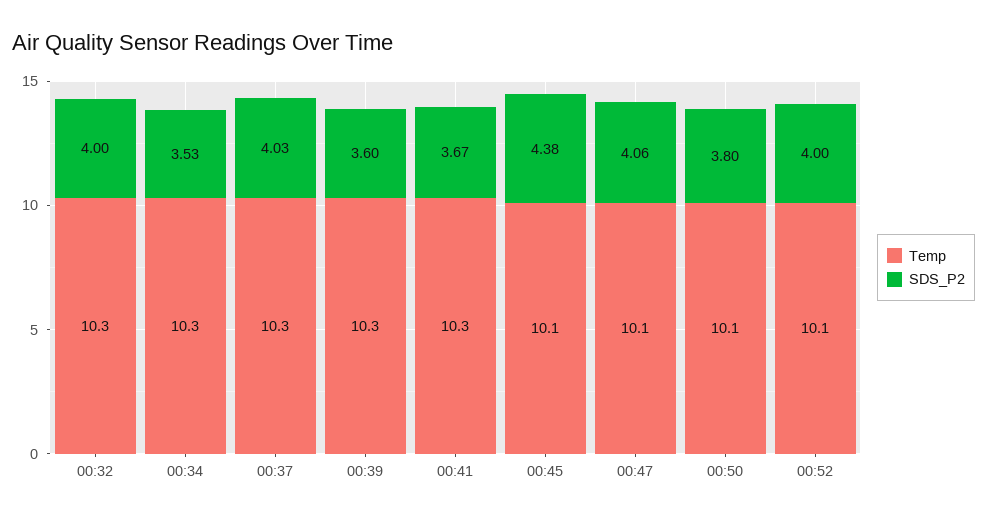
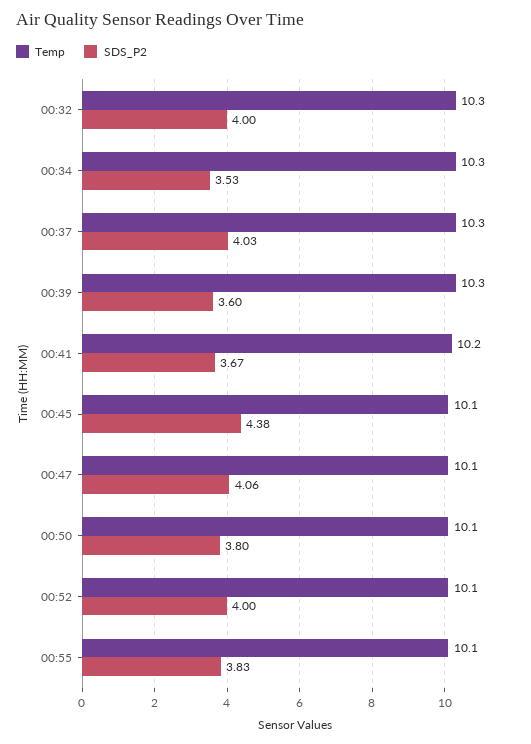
Temp, 00:41: 10.3 -> 10.2
Temp, 00:55: none -> 10.1
SDS_P2, 00:55: none -> 3.83

